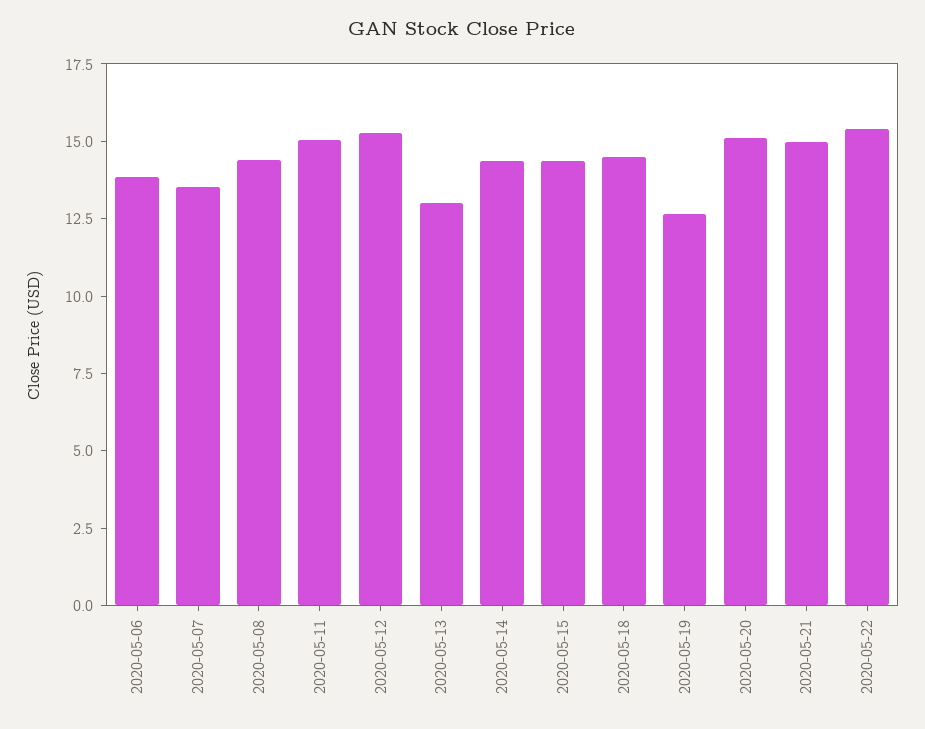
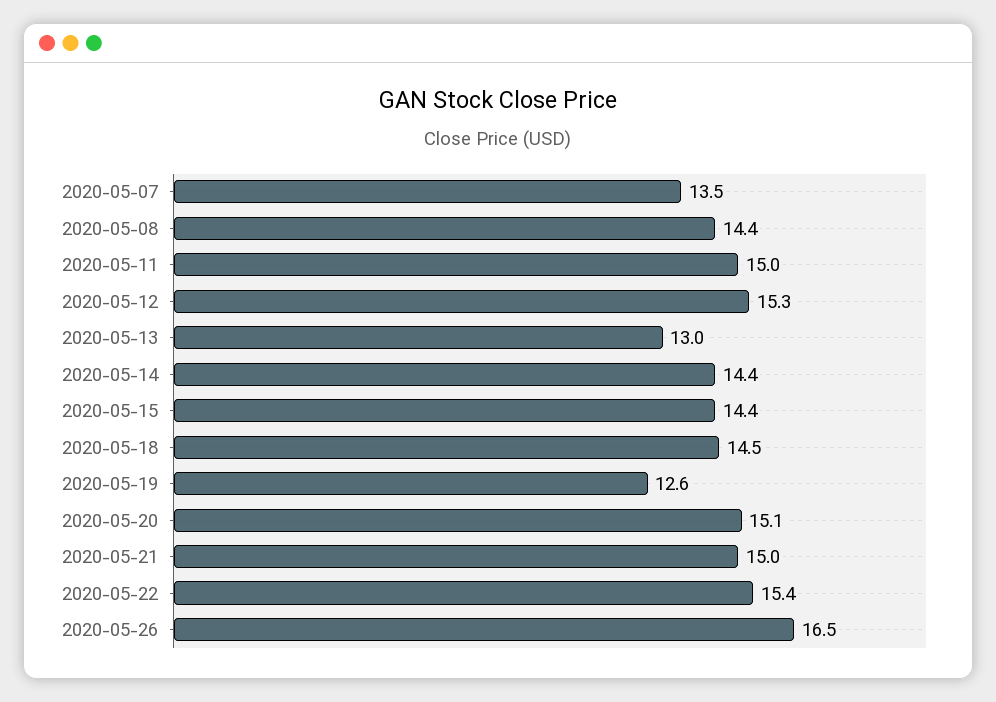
2020-05-06: 14 -> none
2020-05-26: none -> 16.5

